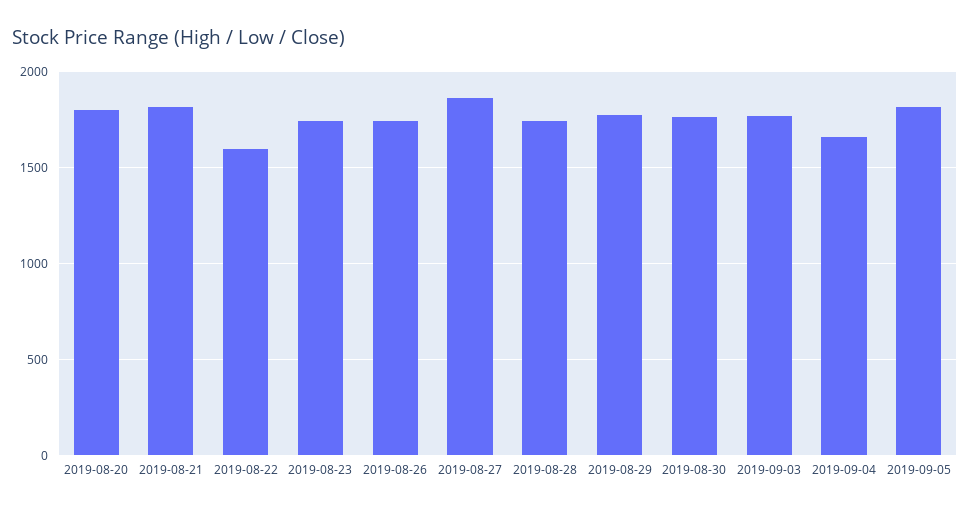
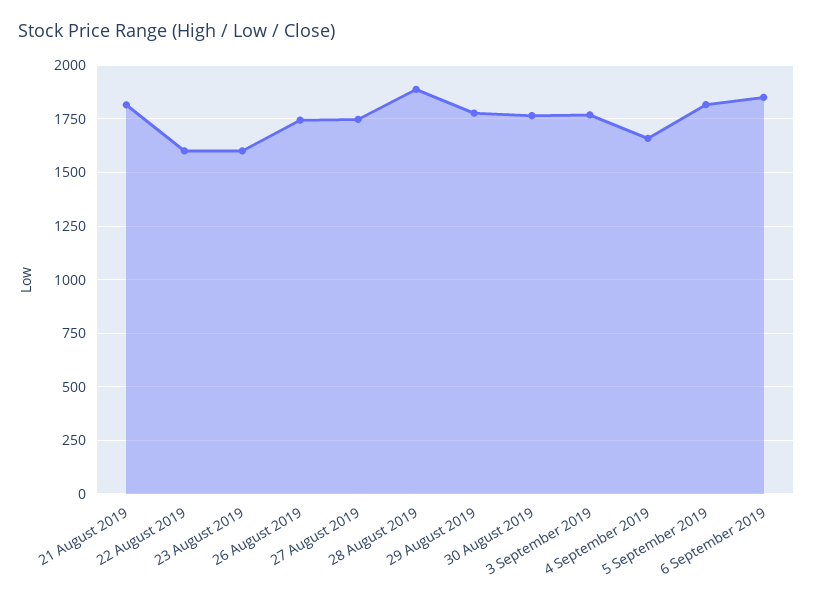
2019-08-20: 1800 -> none
2019-08-23: 1750 -> 1600
2019-08-27: 1850 -> 1750
2019-08-28: 1750 -> 1900
6 September 2019: none -> 1850

